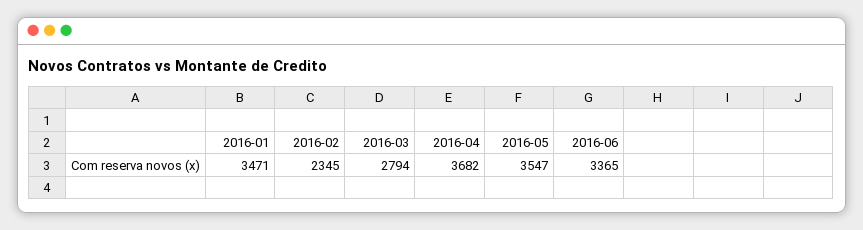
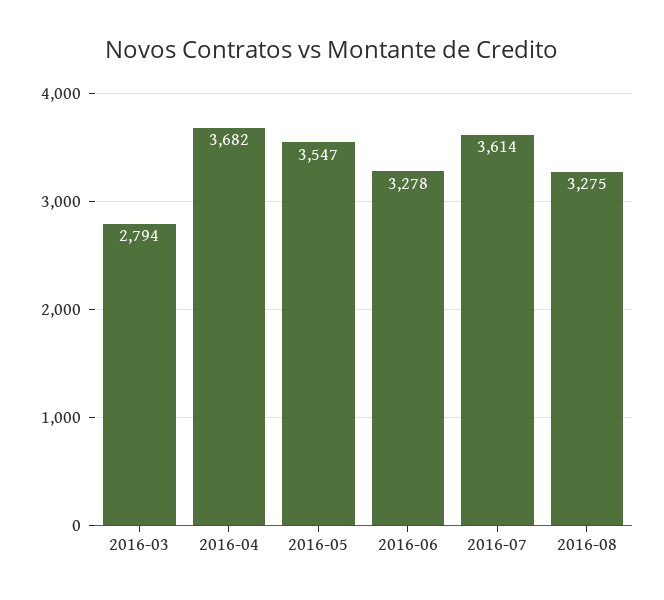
2016-01: 3471 -> none
2016-02: 2345 -> none
2016-06: 3365 -> 3278
2016-07: none -> 3614
2016-08: none -> 3275

